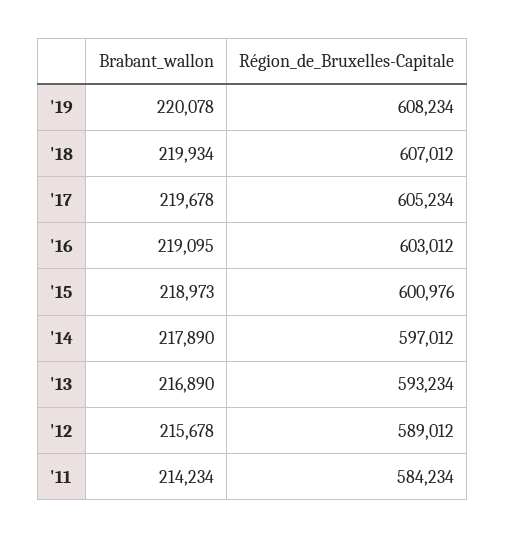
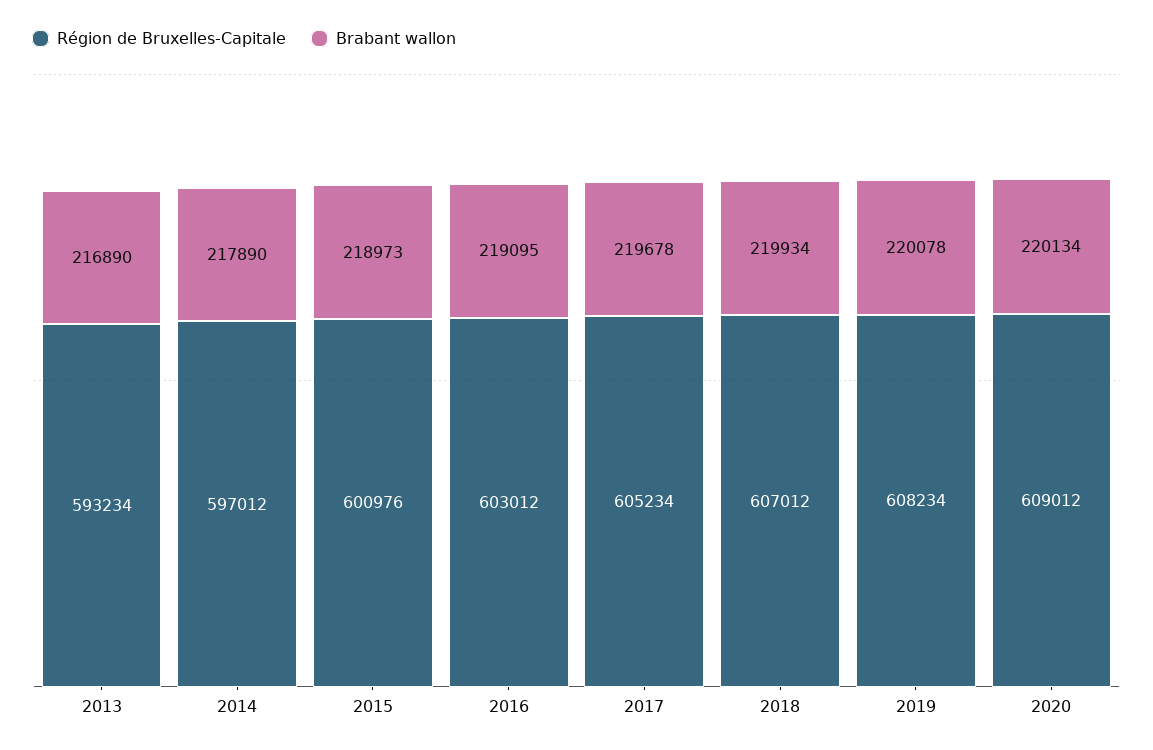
Brabant_wallon, '12: 215678 -> none
Région_de_Bruxelles-Capitale, '12: 589012 -> none
Brabant_wallon, '11: 214234 -> none
Région_de_Bruxelles-Capitale, '11: 584234 -> none
Région_de_Bruxelles-Capitale, 2020: none -> 609012
Brabant_wallon, 2020: none -> 220134

